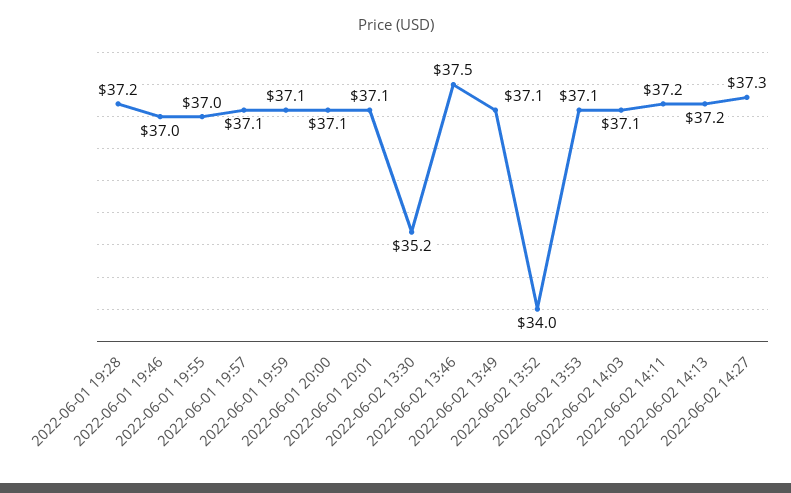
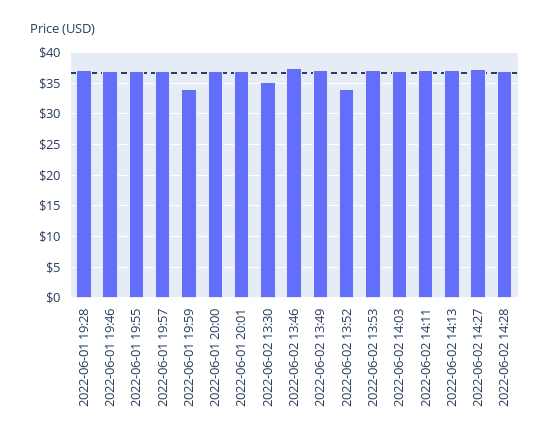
2022-06-01 19:59: 37.1 -> 34
2022-06-02 14:28: none -> 37

